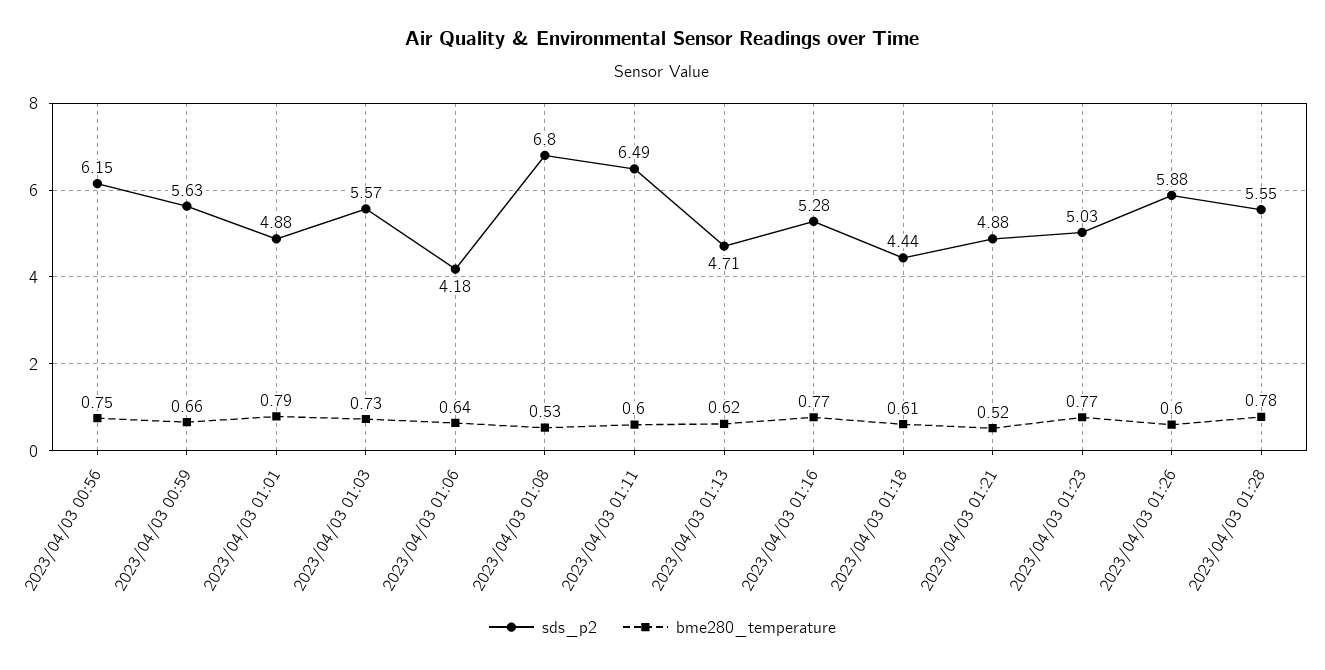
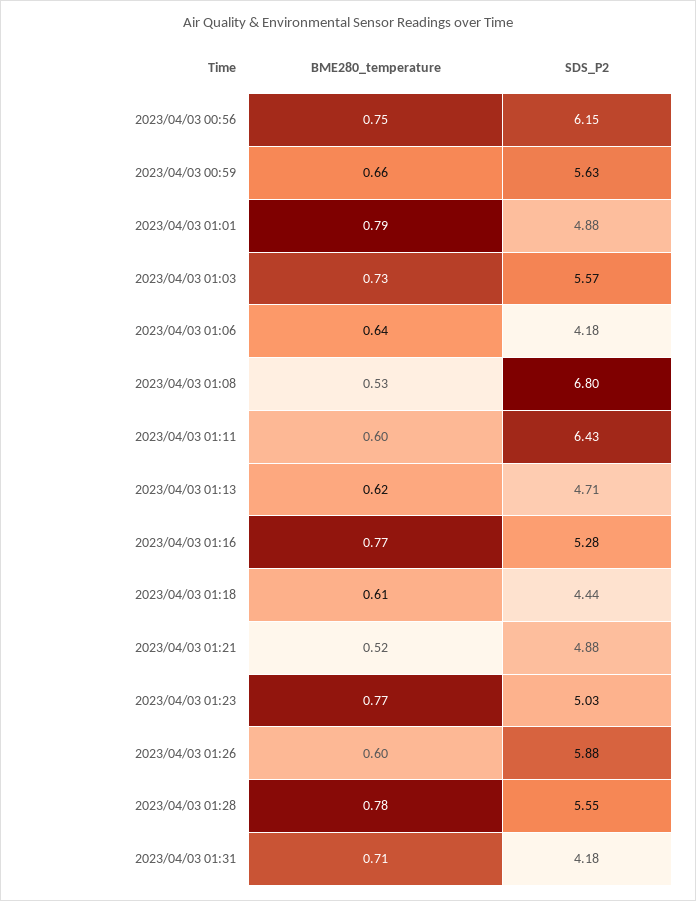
sds_p2, 2023/04/03 01:11: 6.49 -> 6.43
bme280_temperature, 2023/04/03 01:31: none -> 0.71
sds_p2, 2023/04/03 01:31: none -> 4.18

